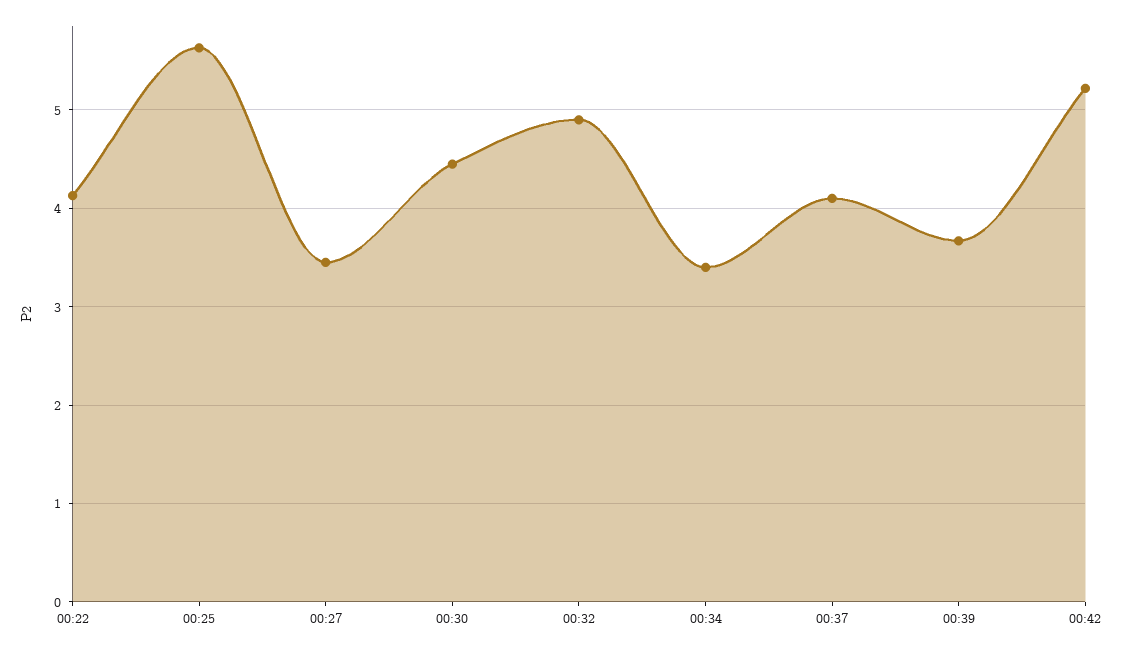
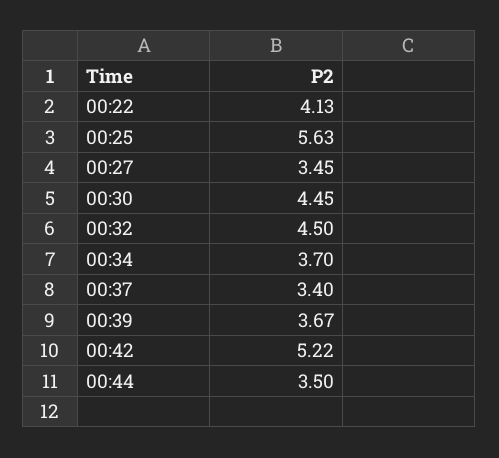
00:32: 4.9 -> 4.5
00:34: 3.4 -> 3.7
00:37: 4.1 -> 3.4
00:44: none -> 3.5

